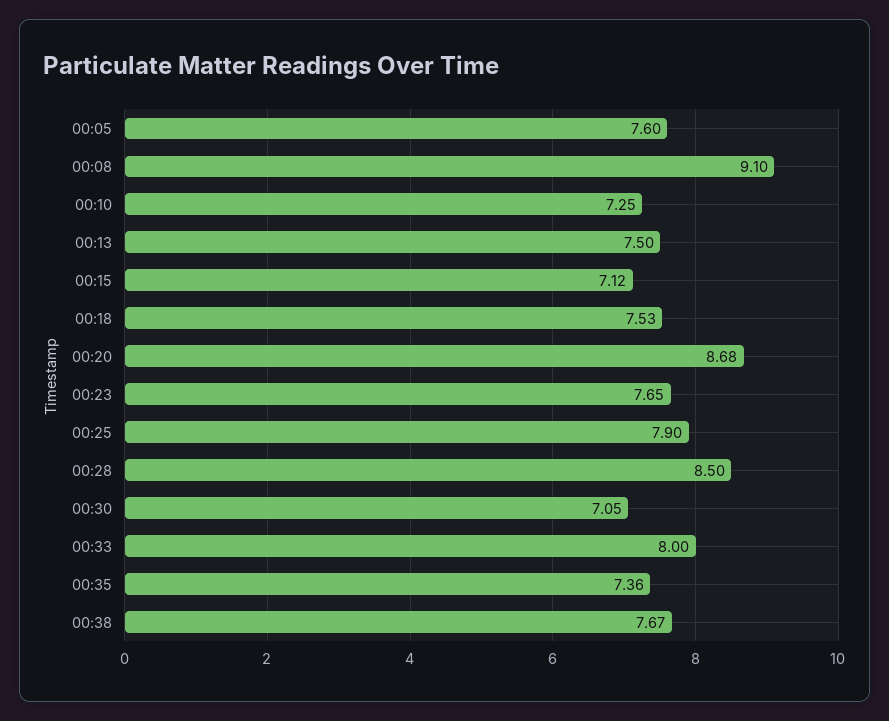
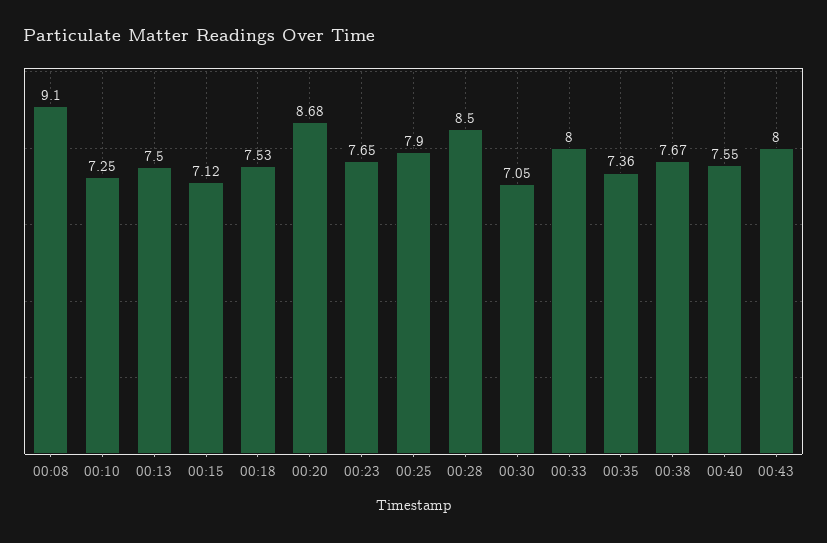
00:05: 7.6 -> none
00:40: none -> 7.55
00:43: none -> 8

